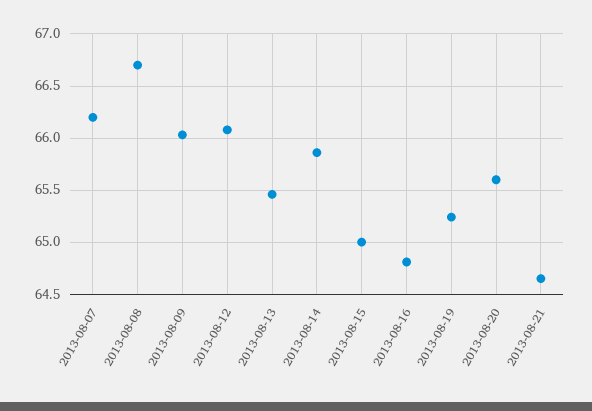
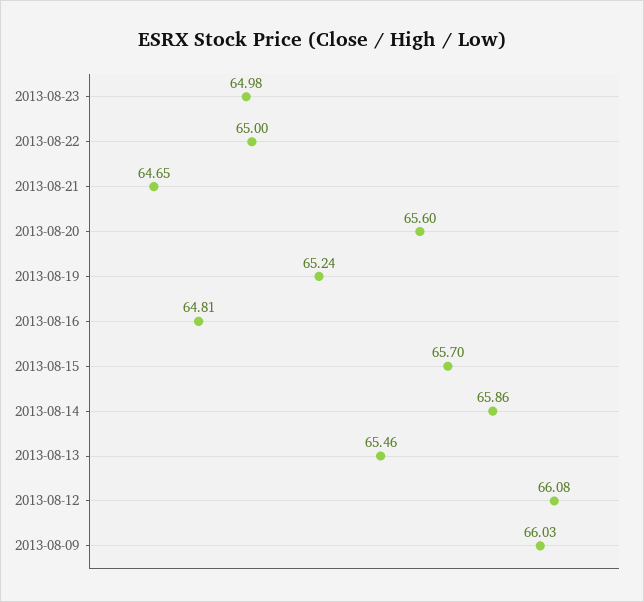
2013-08-07: 66.2 -> none
2013-08-08: 66.7 -> none
2013-08-15: 65 -> 65.7
2013-08-23: none -> 64.98
2013-08-22: none -> 65

